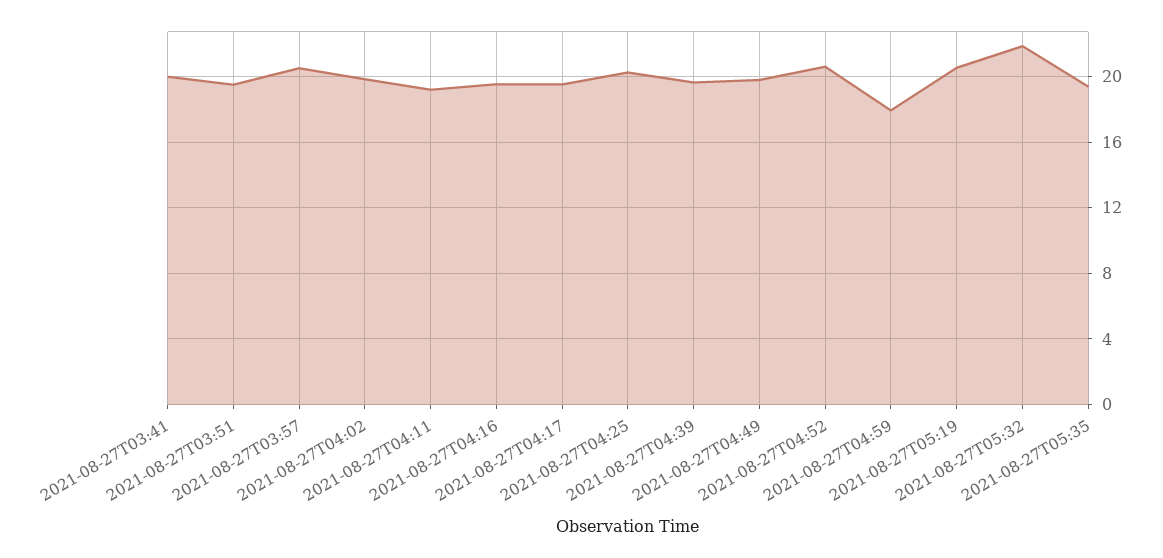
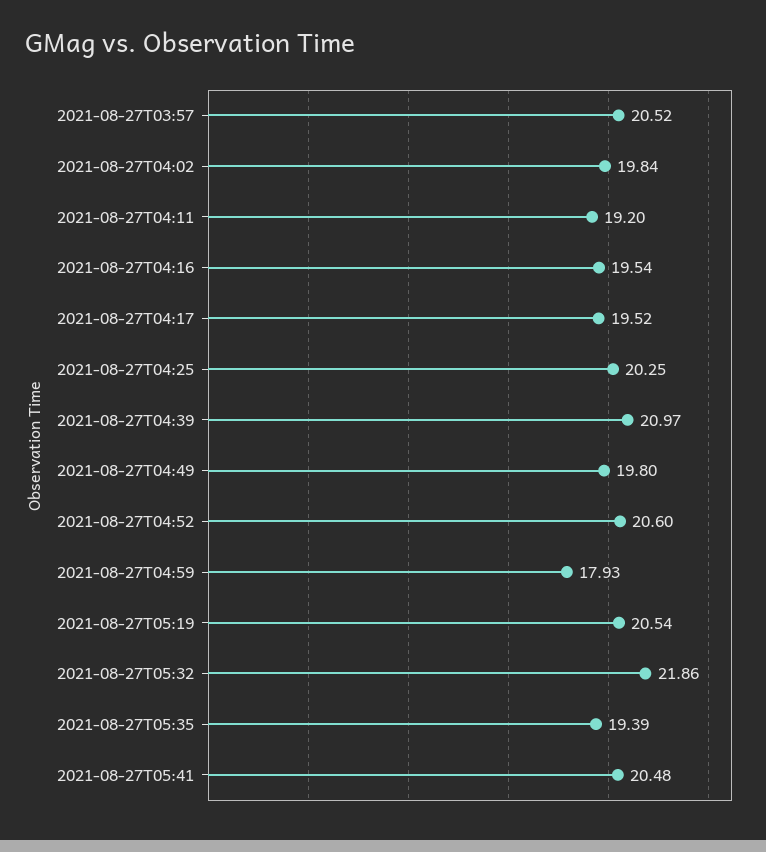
2021-08-27T03:41: 20 -> none
2021-08-27T03:51: 19.5 -> none
2021-08-27T04:39: 19.5 -> 20.97
2021-08-27T05:41: none -> 20.48

